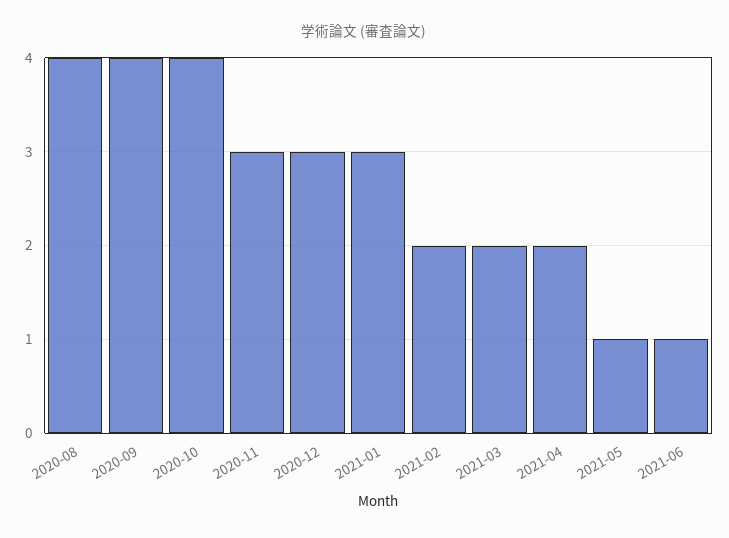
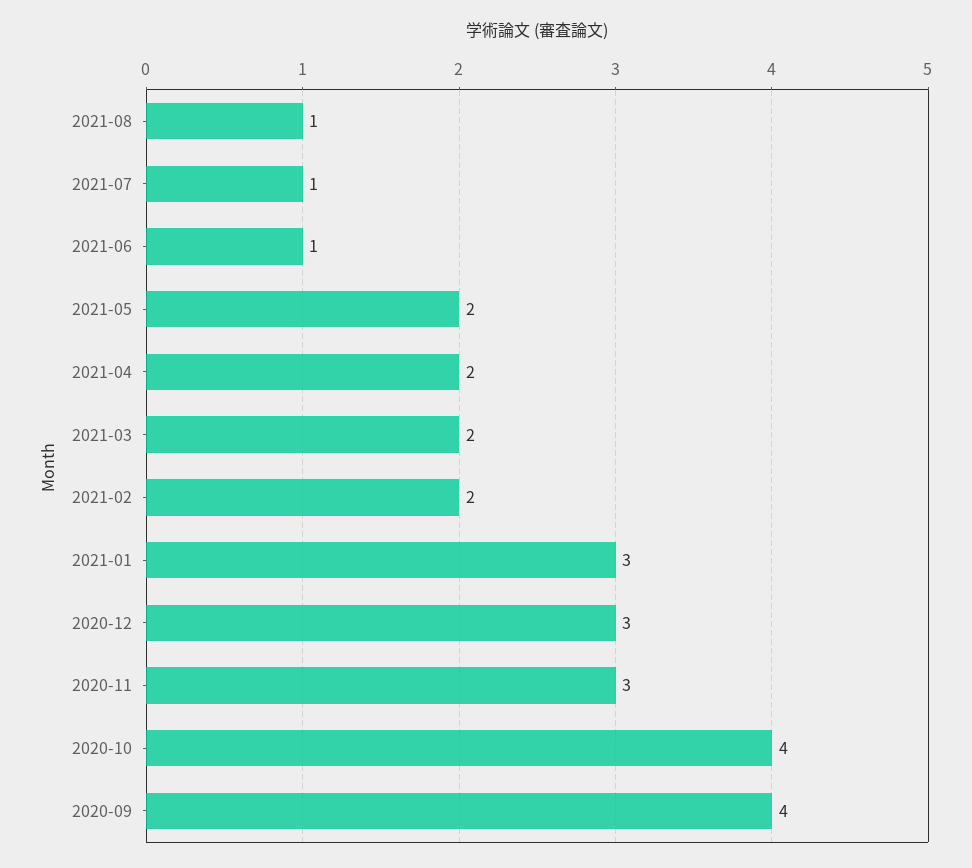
2020-08: 4 -> none
2021-05: 1 -> 2
2021-08: none -> 1
2021-07: none -> 1

